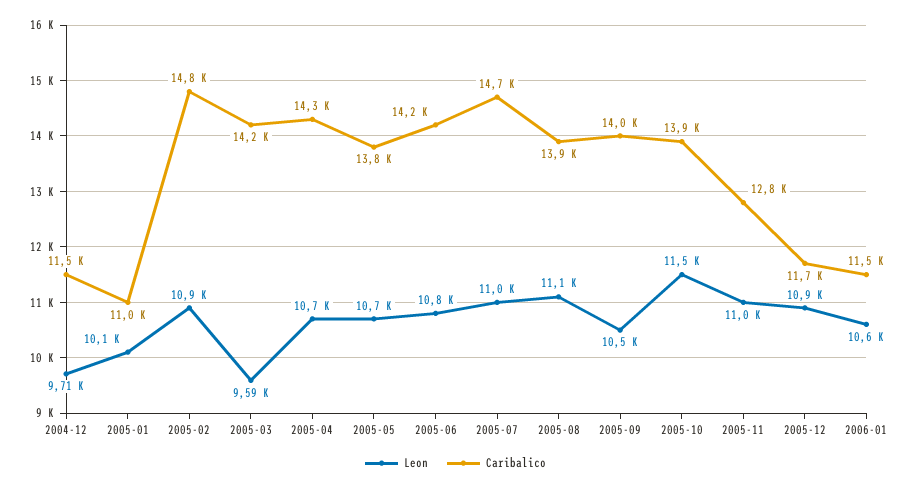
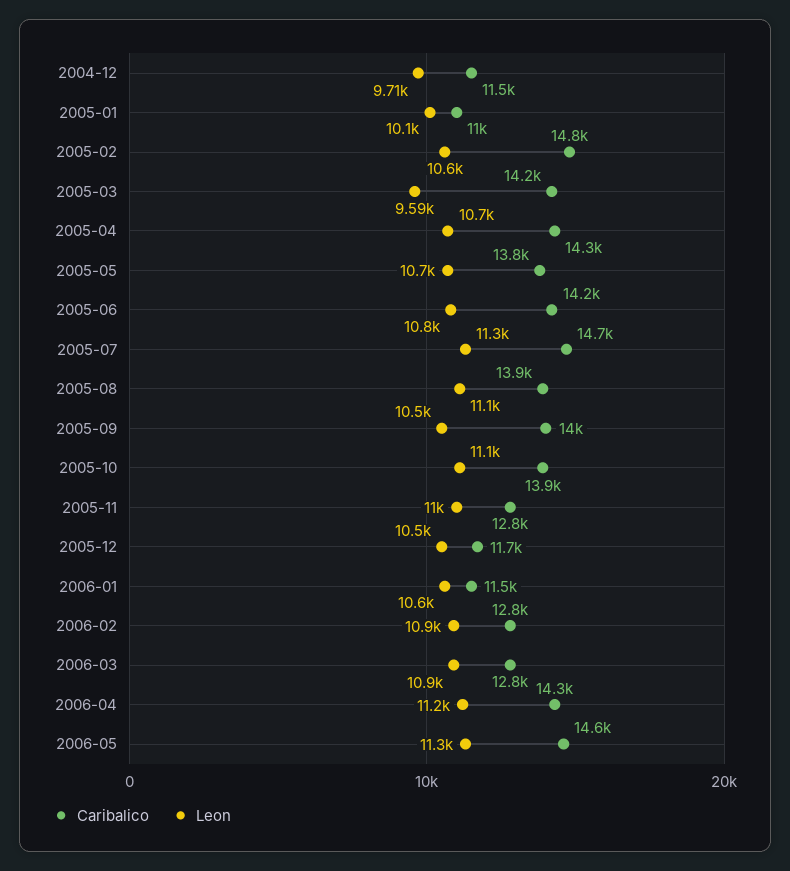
Leon, 2005-02: 10900 -> 10600
Leon, 2005-07: 11000 -> 11300
Leon, 2005-10: 11500 -> 11100
Leon, 2005-12: 10900 -> 10500
Caribalico, 2006-02: none -> 12800
Leon, 2006-02: none -> 10900
Caribalico, 2006-03: none -> 12800
Leon, 2006-03: none -> 10900
Caribalico, 2006-04: none -> 14300
Leon, 2006-04: none -> 11200
Caribalico, 2006-05: none -> 14600
Leon, 2006-05: none -> 11300

